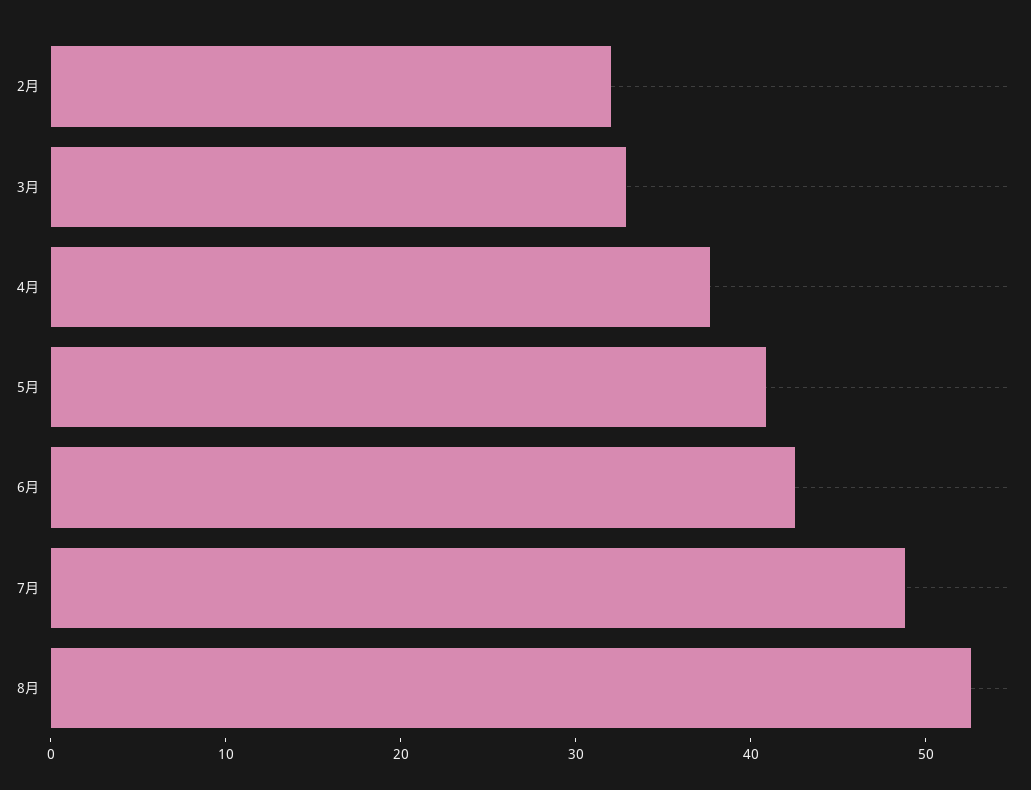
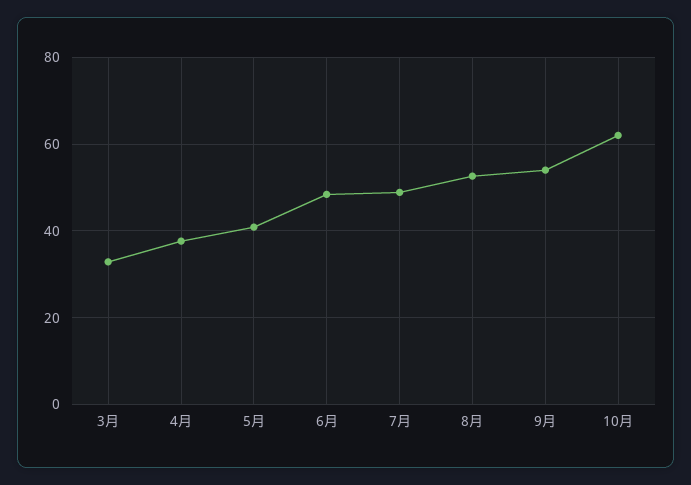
2月: 32 -> none
6月: 42 -> 48
9月: none -> 54
10月: none -> 62

